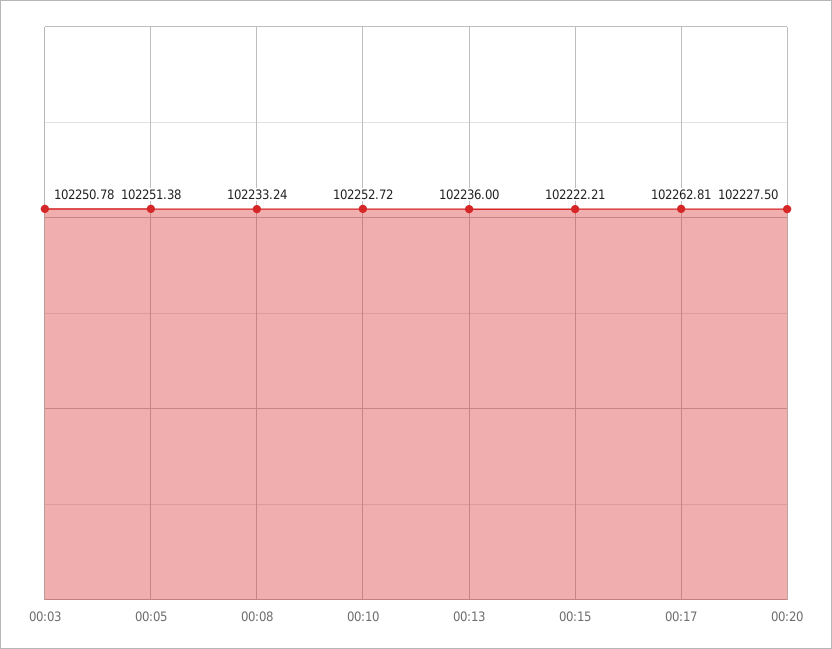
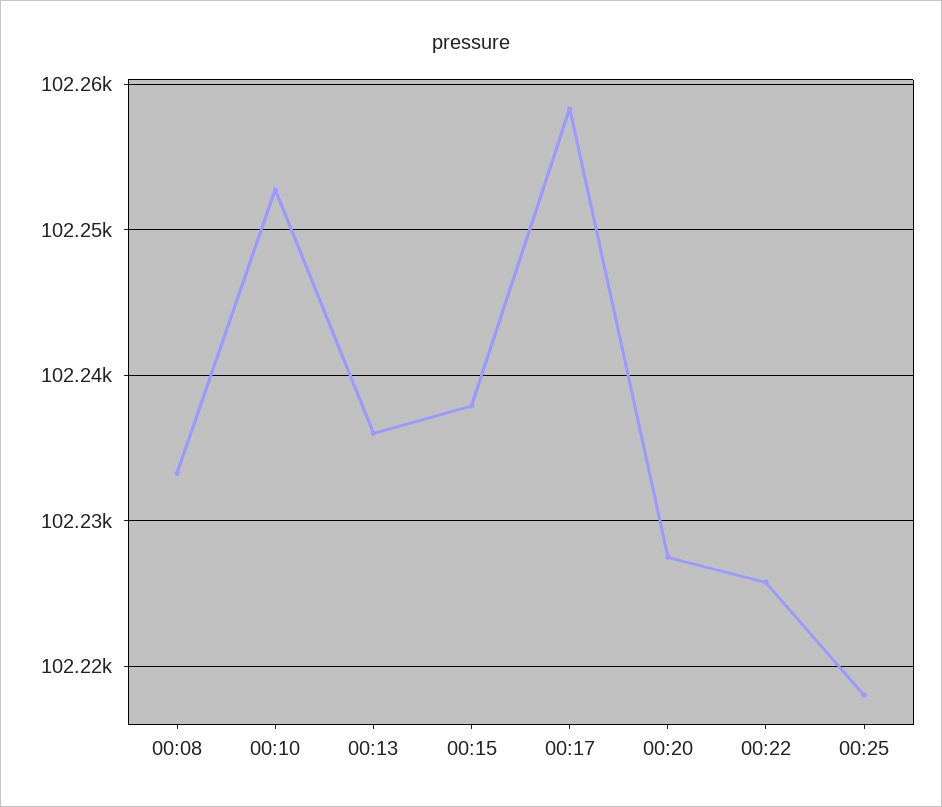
00:03: 102250.78 -> none
00:05: 102251.38 -> none
00:15: 102222.21 -> 102238
00:17: 102262.81 -> 102258
00:22: none -> 102226
00:25: none -> 102218

